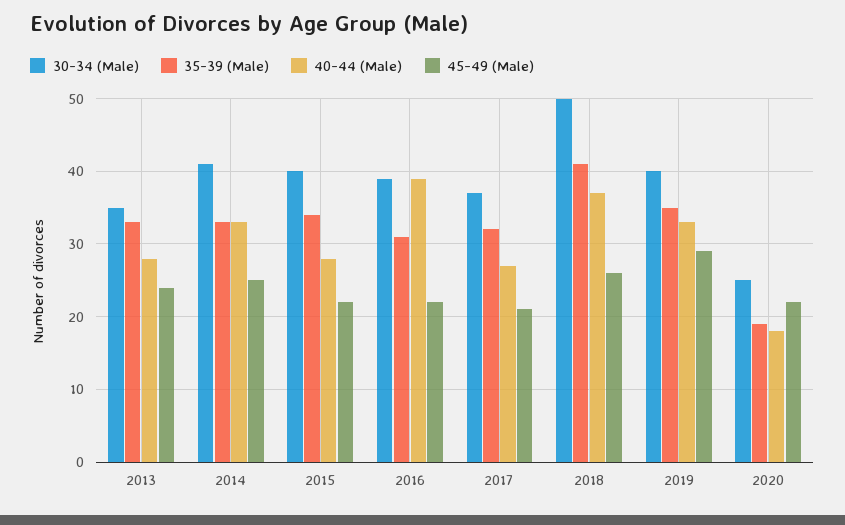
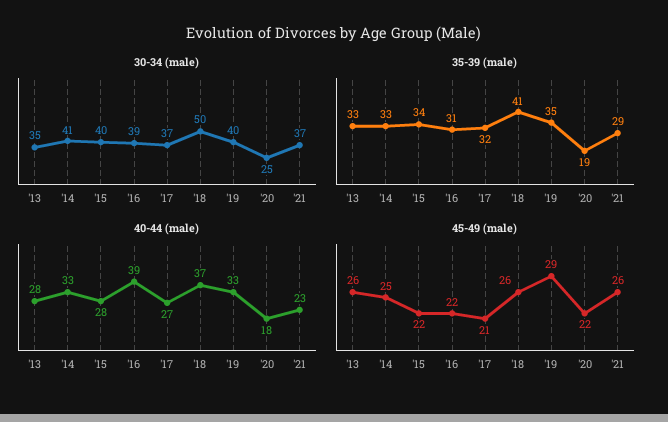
45-49 (Male), 2013: 24 -> 26
30-34 (Male), '21: none -> 37
35-39 (Male), '21: none -> 29
40-44 (Male), '21: none -> 23
45-49 (Male), '21: none -> 26

